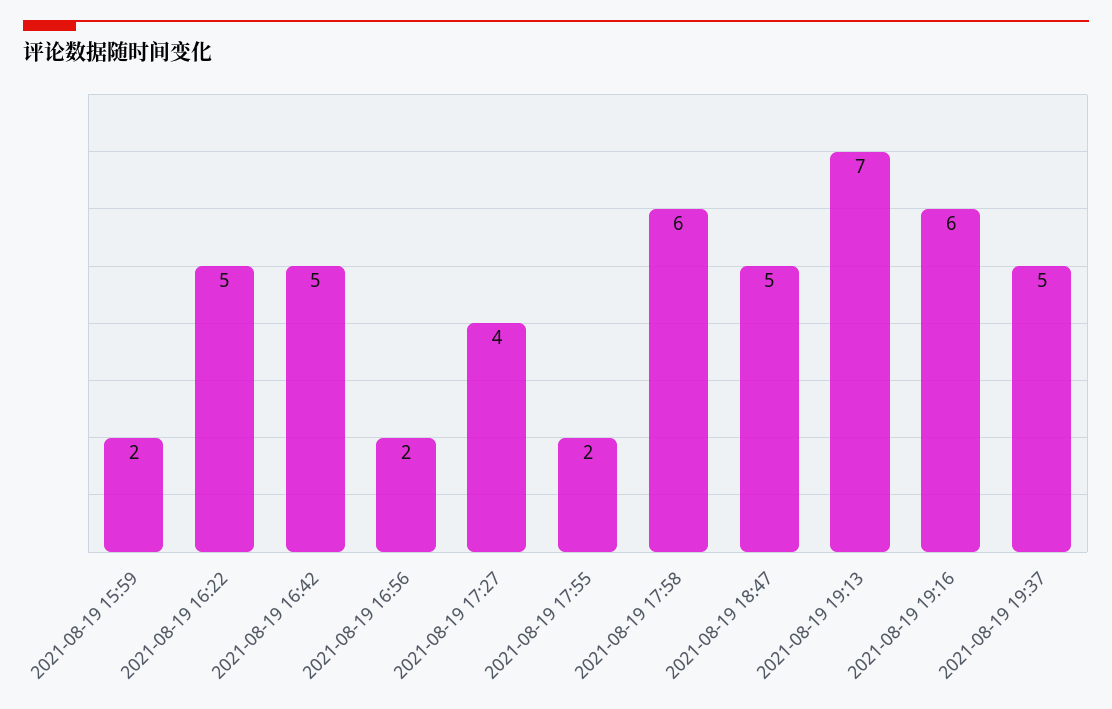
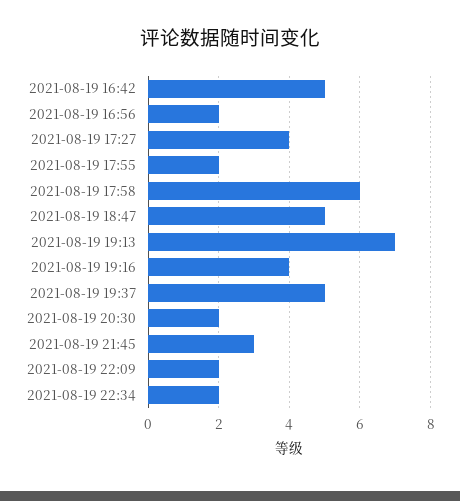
2021-08-19 15:59: 2 -> none
2021-08-19 16:22: 5 -> none
2021-08-19 19:16: 6 -> 4
2021-08-19 20:30: none -> 2
2021-08-19 21:45: none -> 3
2021-08-19 22:09: none -> 2
2021-08-19 22:34: none -> 2

